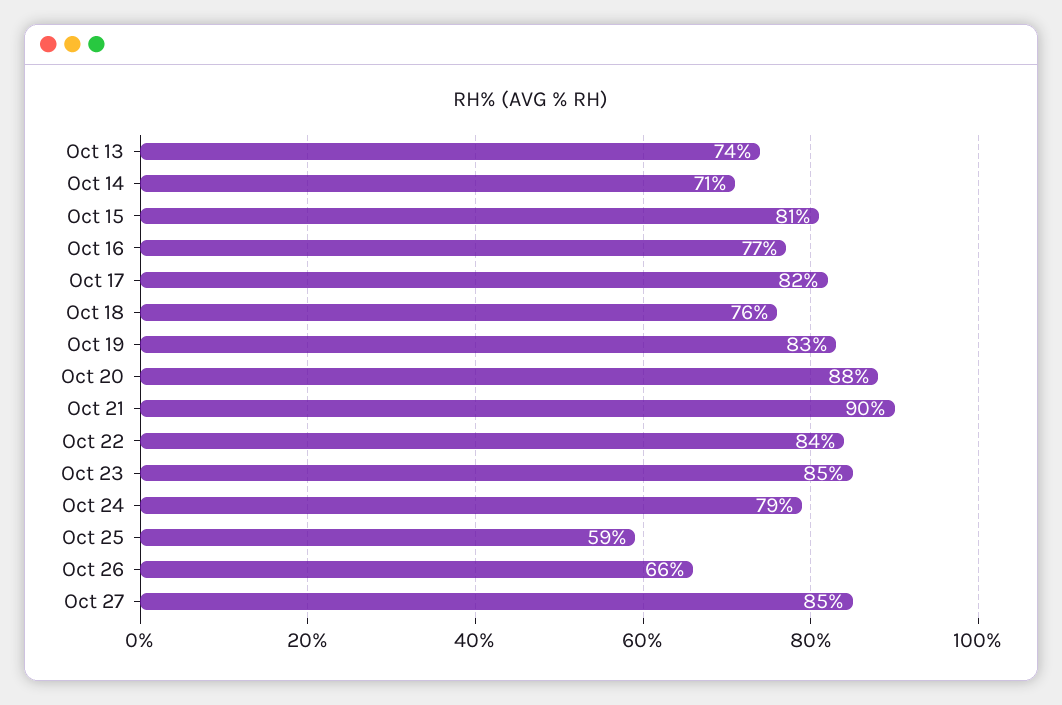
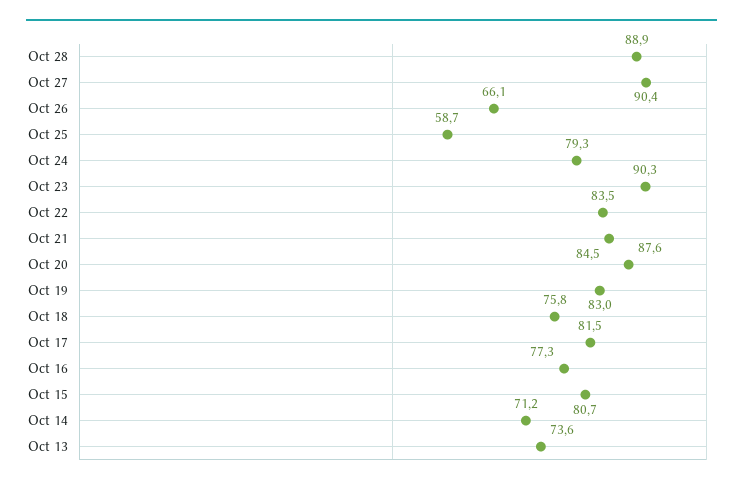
Oct 21: 90 -> 84.5
Oct 23: 85 -> 90.3
Oct 27: 85 -> 90.4
Oct 28: none -> 88.9

